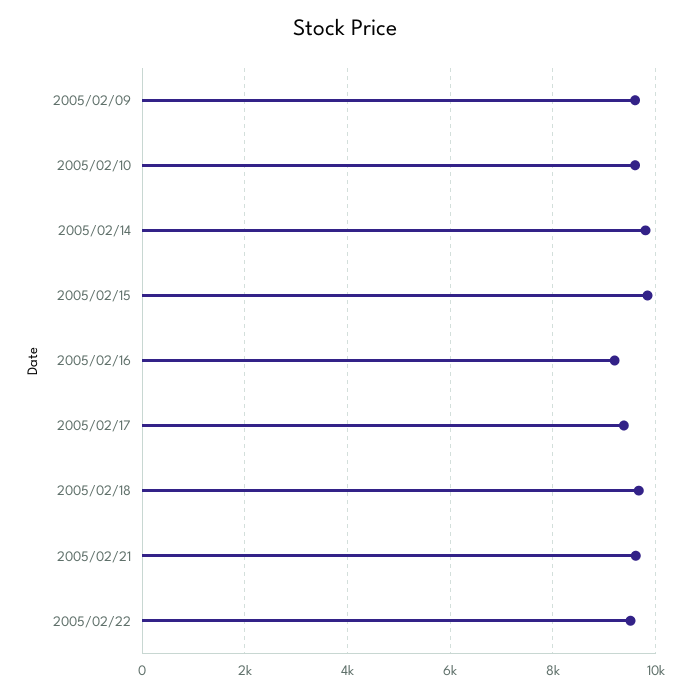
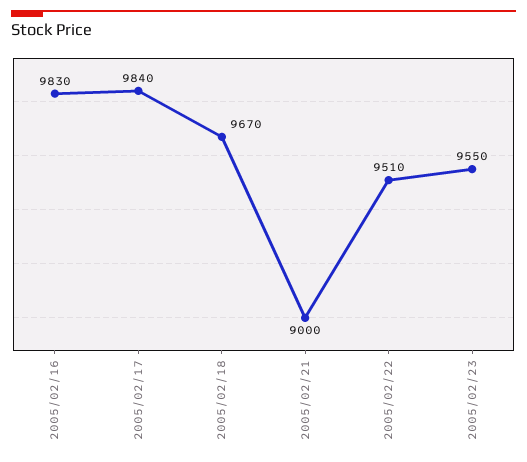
2005/02/09: 9600 -> none
2005/02/10: 9600 -> none
2005/02/14: 9800 -> none
2005/02/15: 9800 -> none
2005/02/16: 9200 -> 9830
2005/02/17: 9400 -> 9840
2005/02/21: 9600 -> 9000
2005/02/23: none -> 9550

